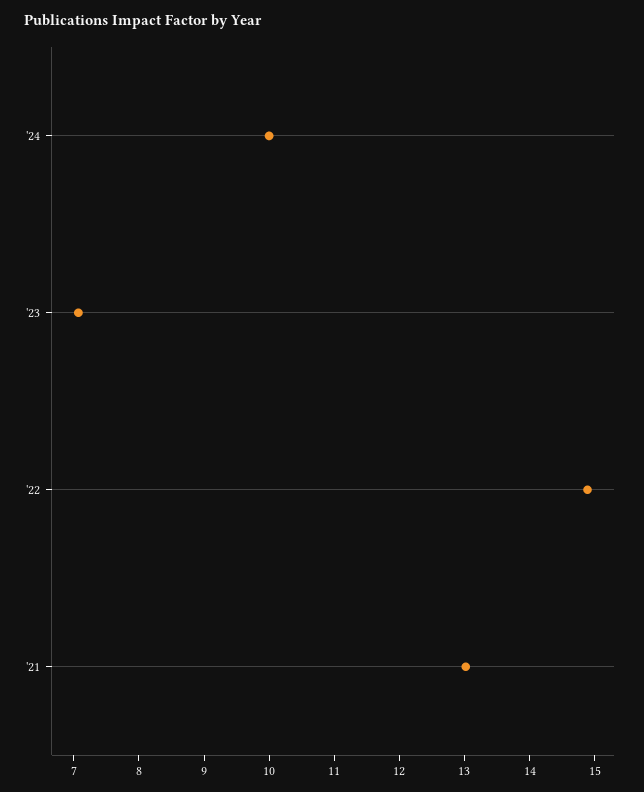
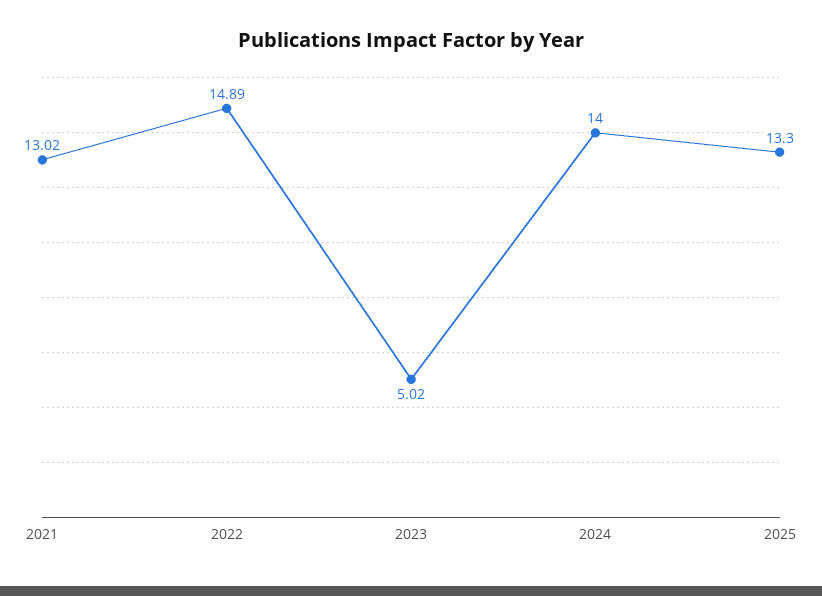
'24: 10 -> 14
'23: 7 -> 5.02
2025: none -> 13.3

